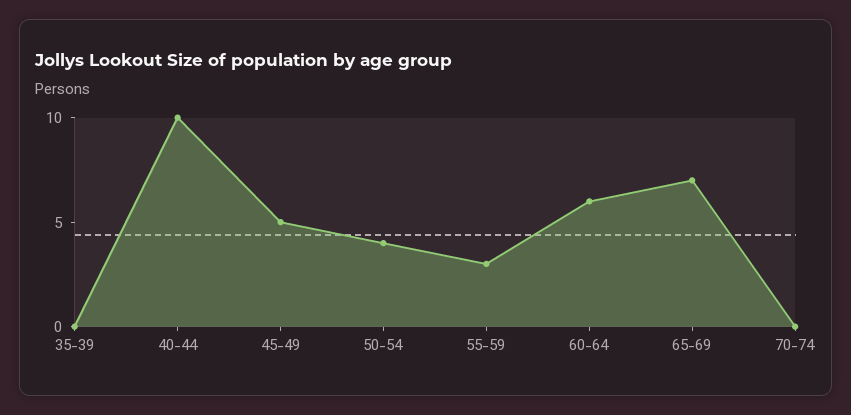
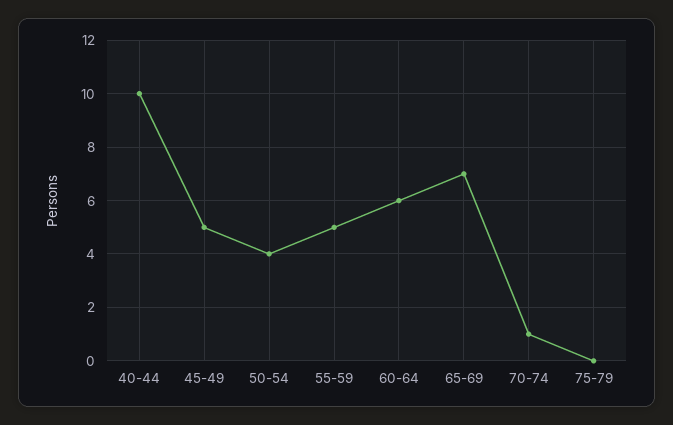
35-39: 0 -> none
55-59: 3 -> 5
70-74: 0 -> 1
75-79: none -> 0

